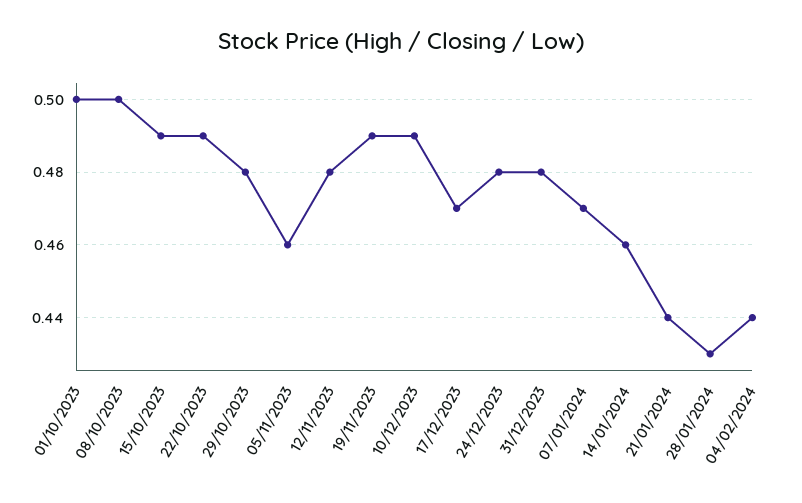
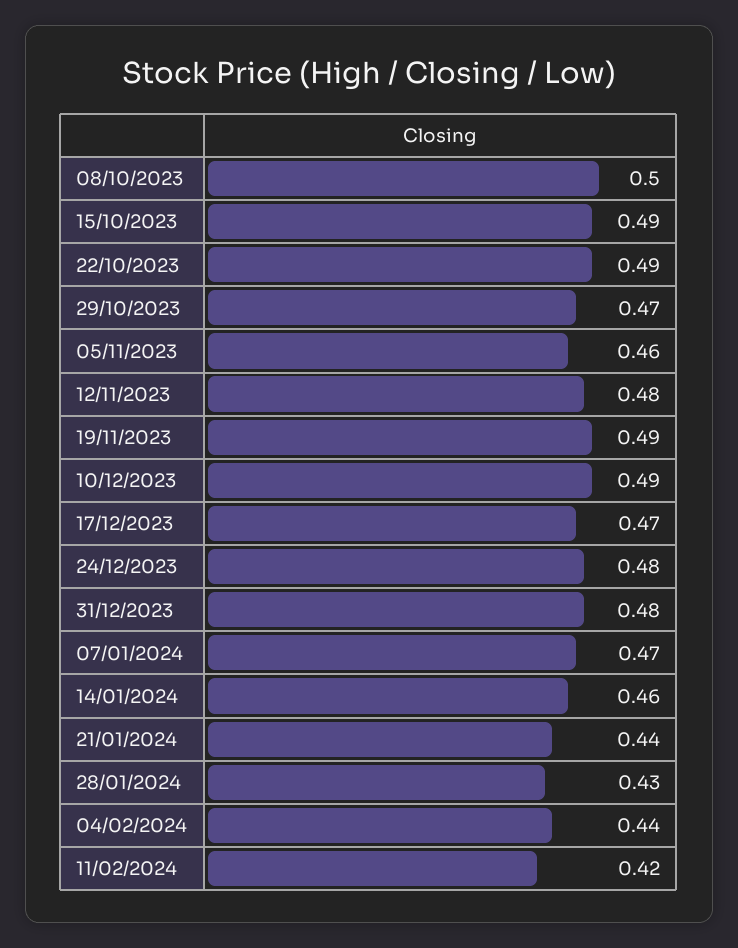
01/10/2023: 0.5 -> none
29/10/2023: 0.48 -> 0.47
11/02/2024: none -> 0.42

